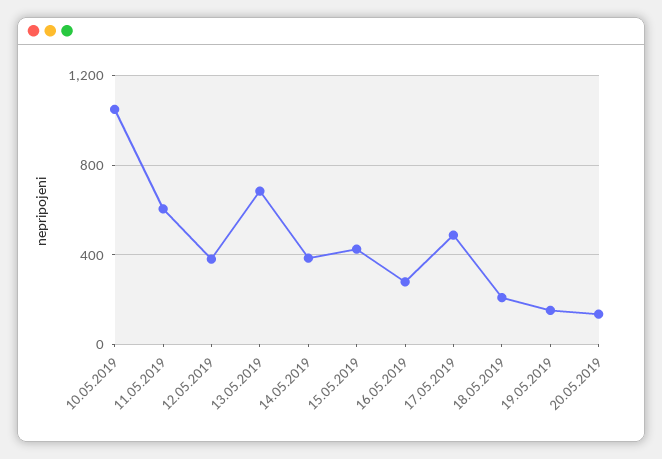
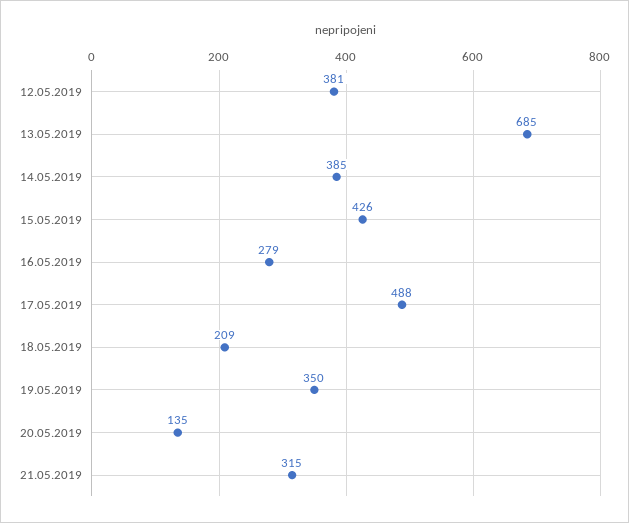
10.05.2019: 1050 -> none
11.05.2019: 600 -> none
19.05.2019: 150 -> 350
21.05.2019: none -> 315

